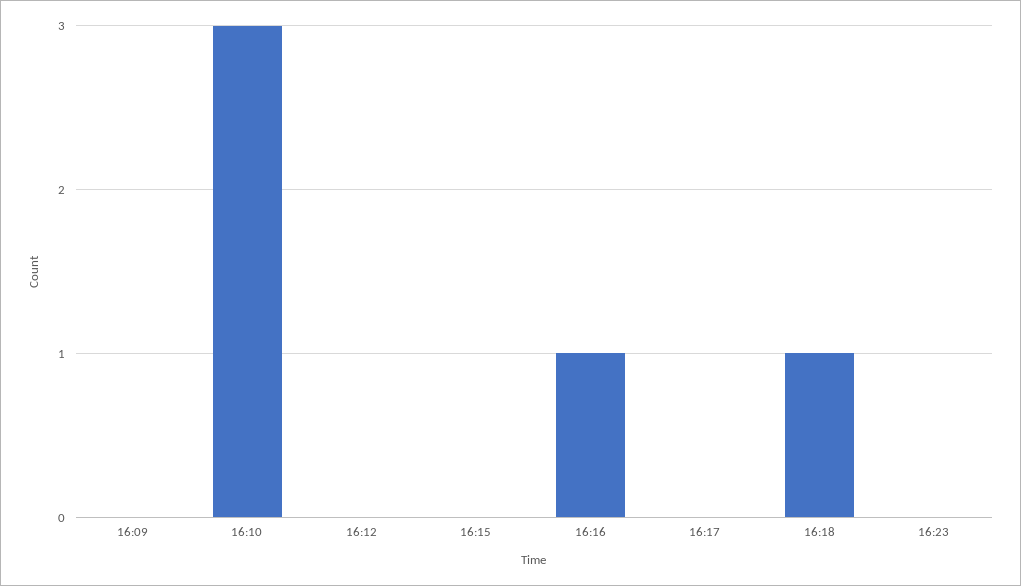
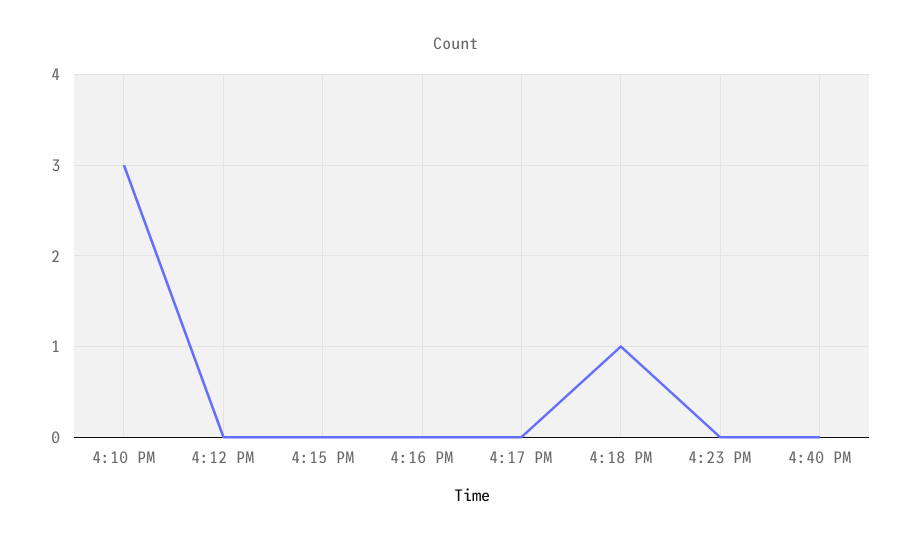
16:09: 0 -> none
16:16: 1 -> 0
4:40 PM: none -> 0

